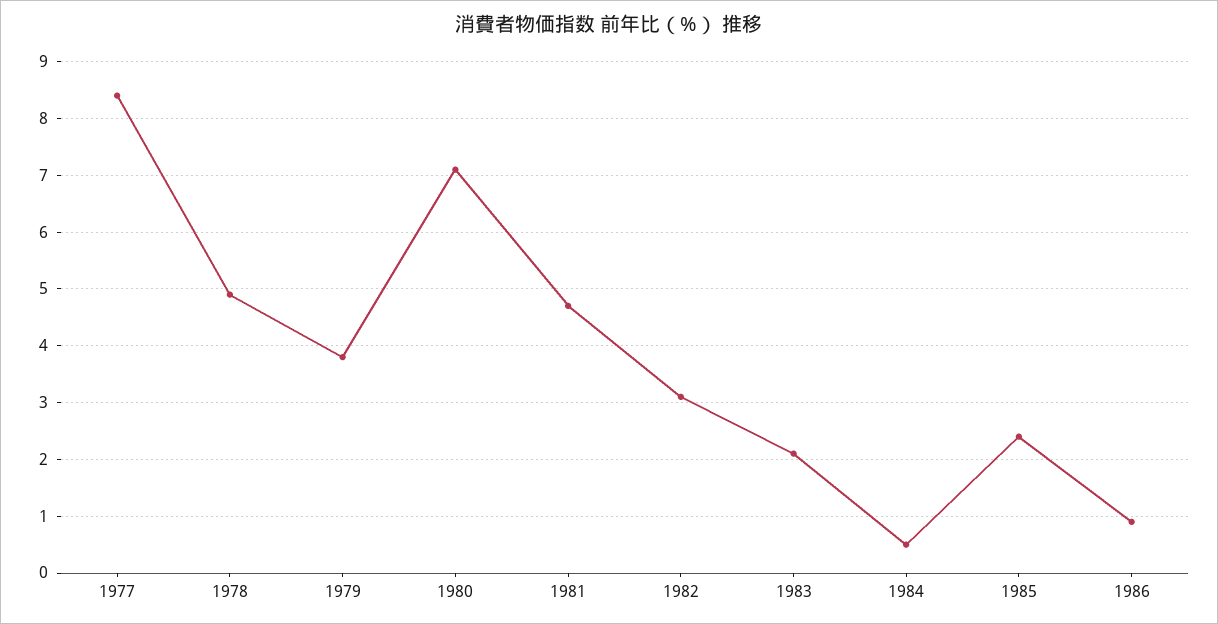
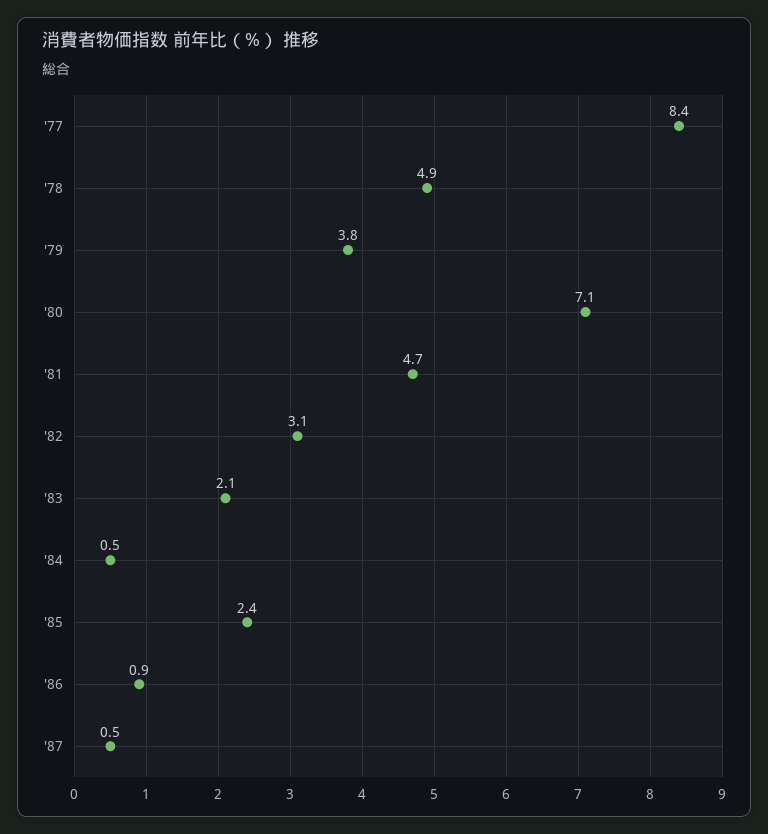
'87: none -> 0.5

